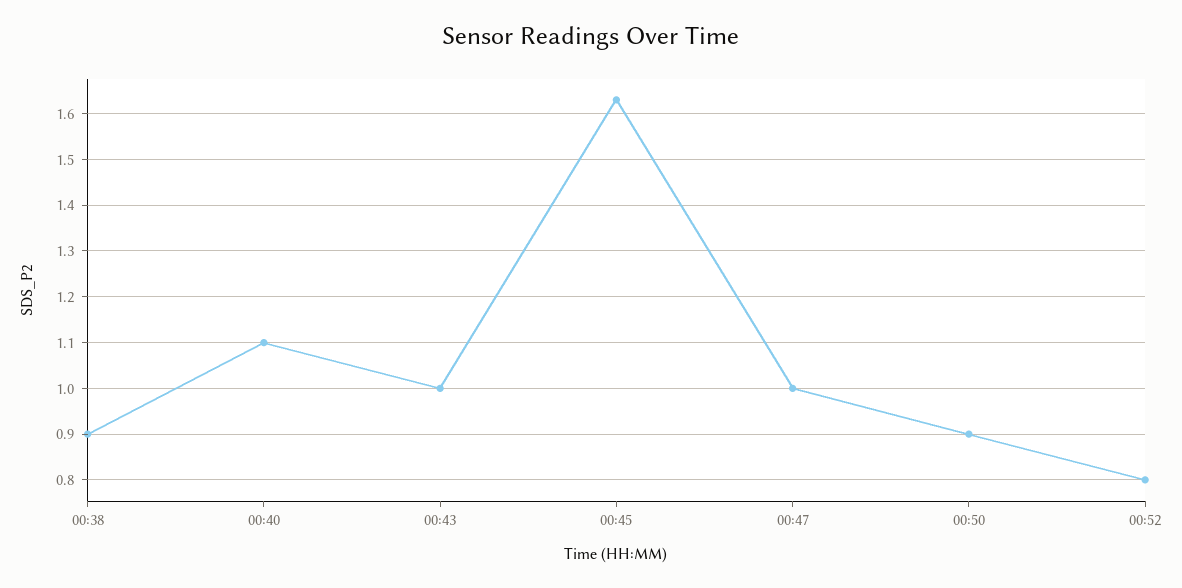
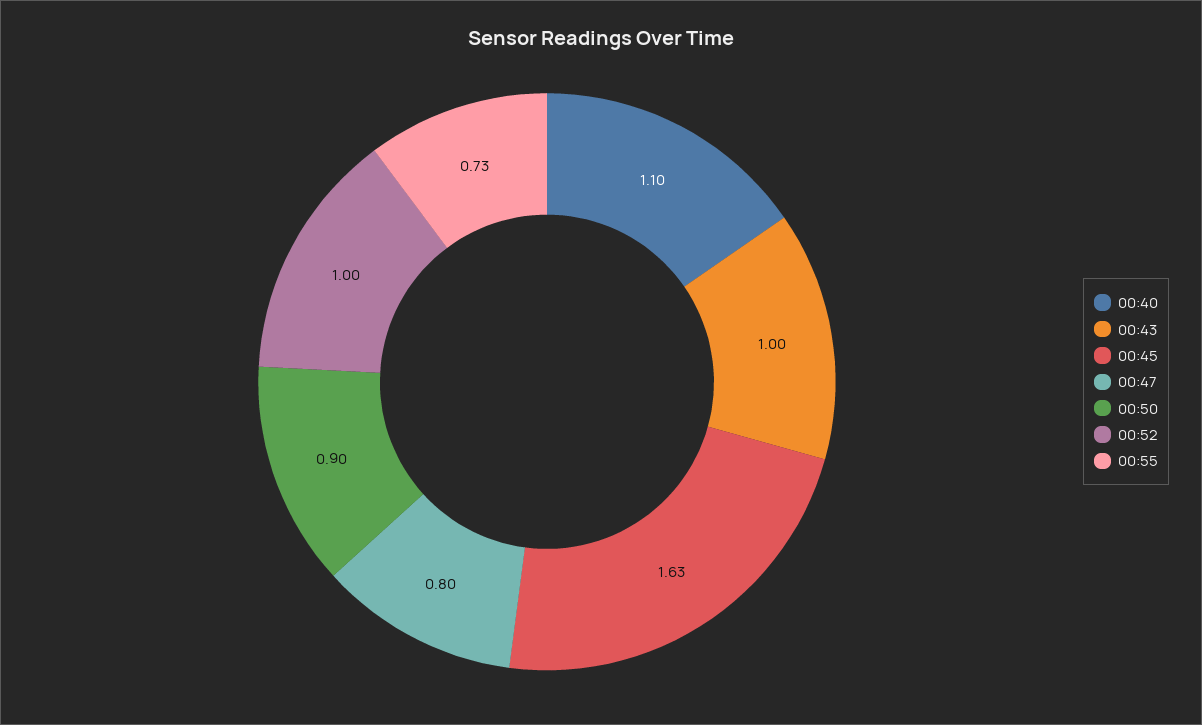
00:38: 0.9 -> none
00:47: 1 -> 0.8
00:52: 0.8 -> 1
00:55: none -> 0.73

